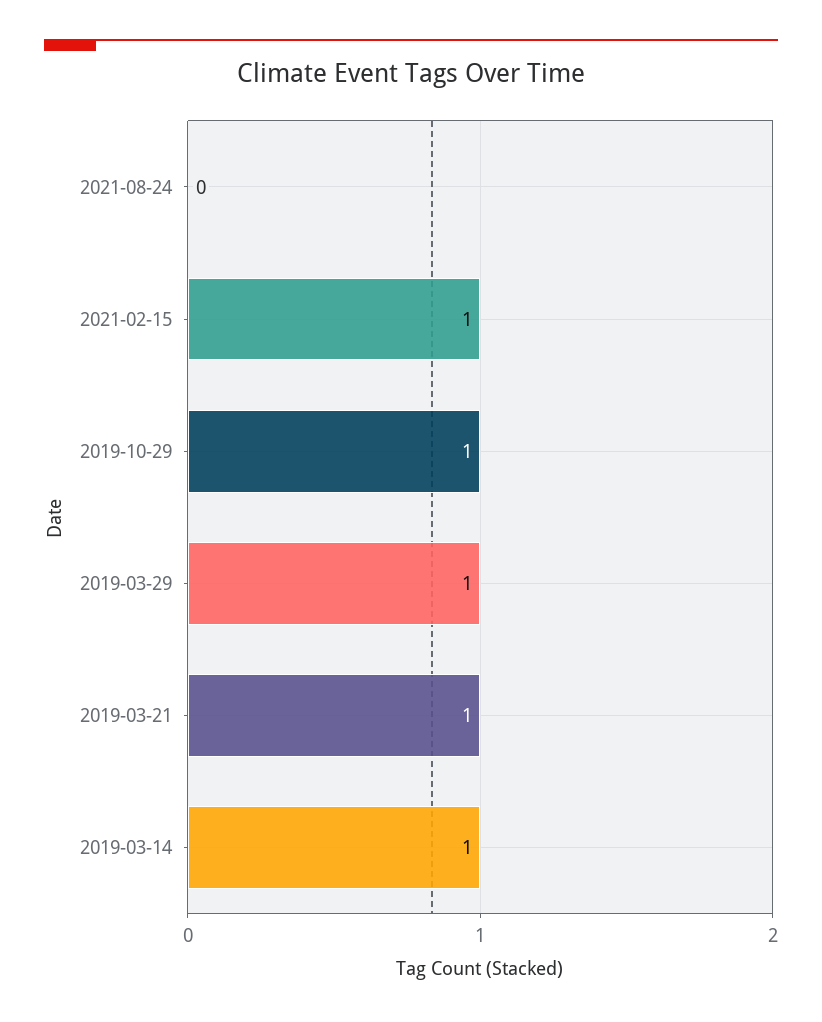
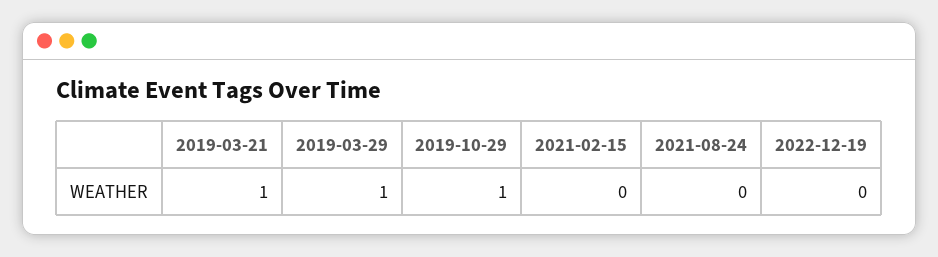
2021-02-15: 1 -> 0
2019-03-14: 1 -> none
2022-12-19: none -> 0

